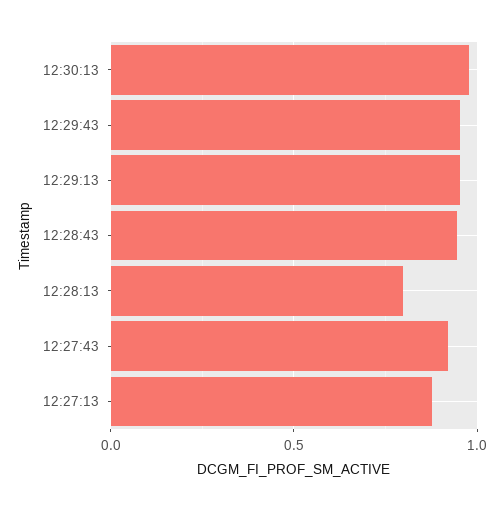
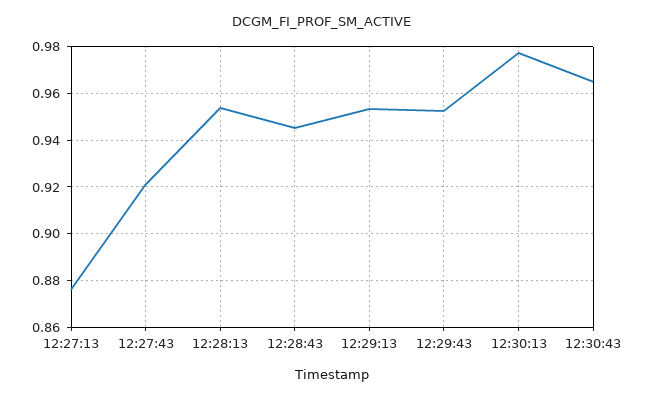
12:28:13: 0.8 -> 0.955
12:30:43: none -> 0.965

